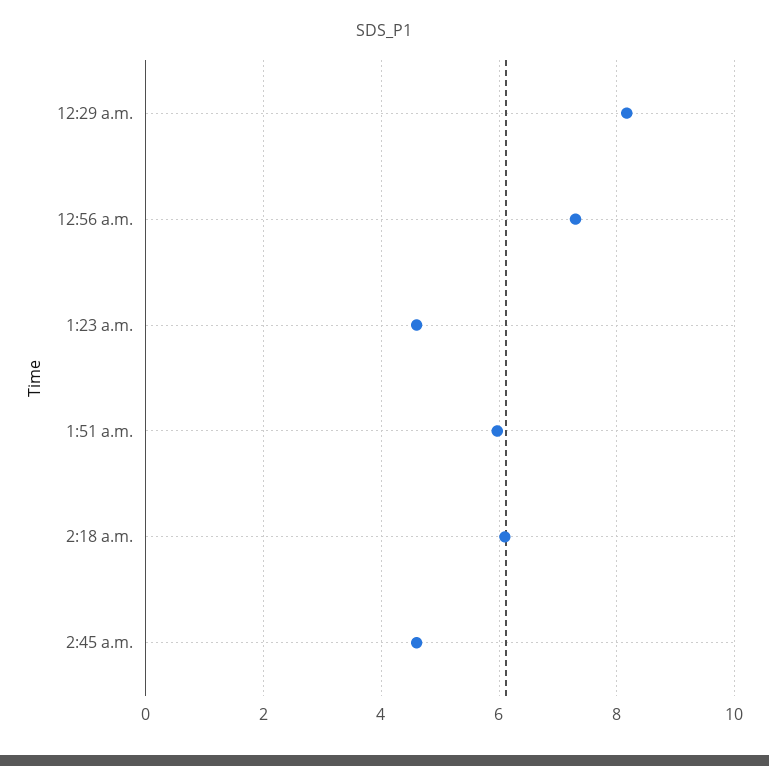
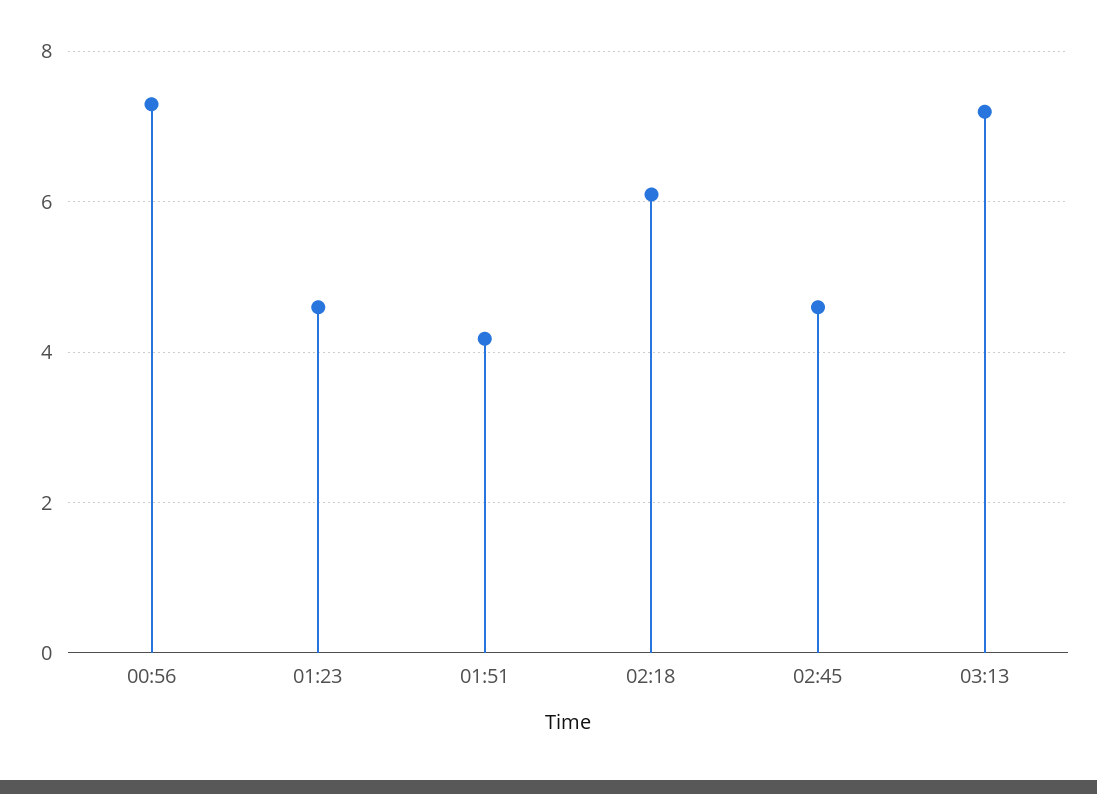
12:29 a.m.: 8.2 -> none
1:51 a.m.: 6 -> 4.2
03:13: none -> 7.2

